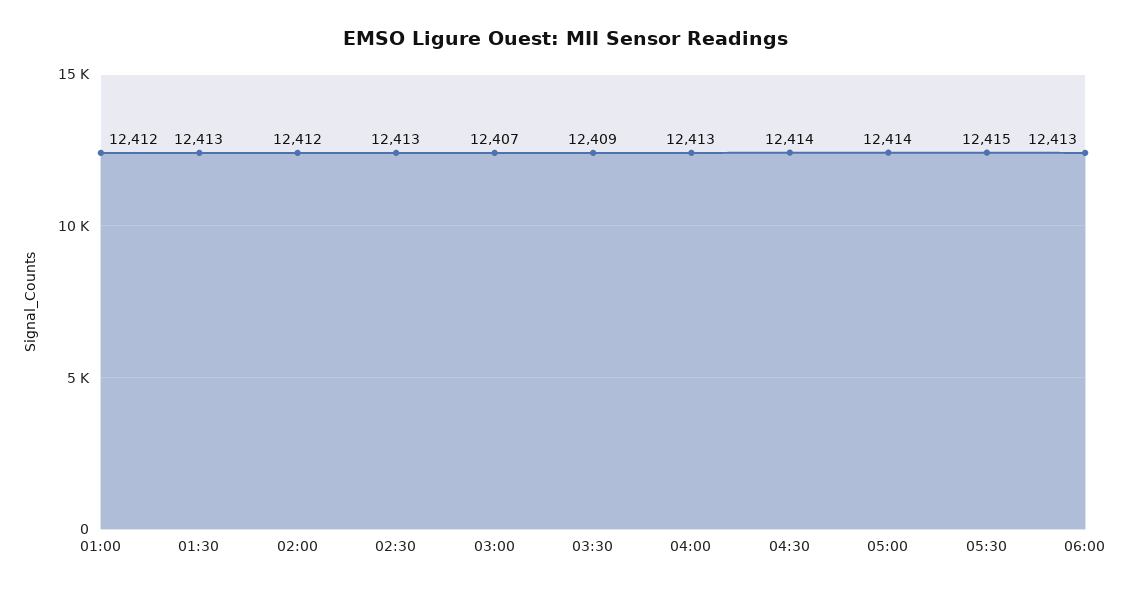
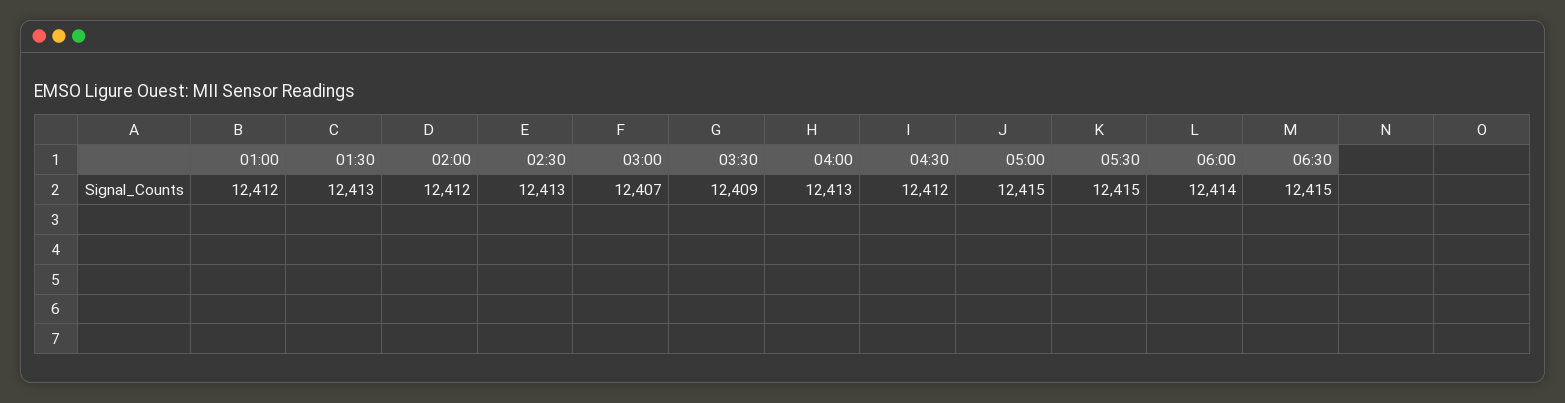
04:30: 12414 -> 12412
05:00: 12414 -> 12415
06:00: 12413 -> 12414
06:30: none -> 12415

